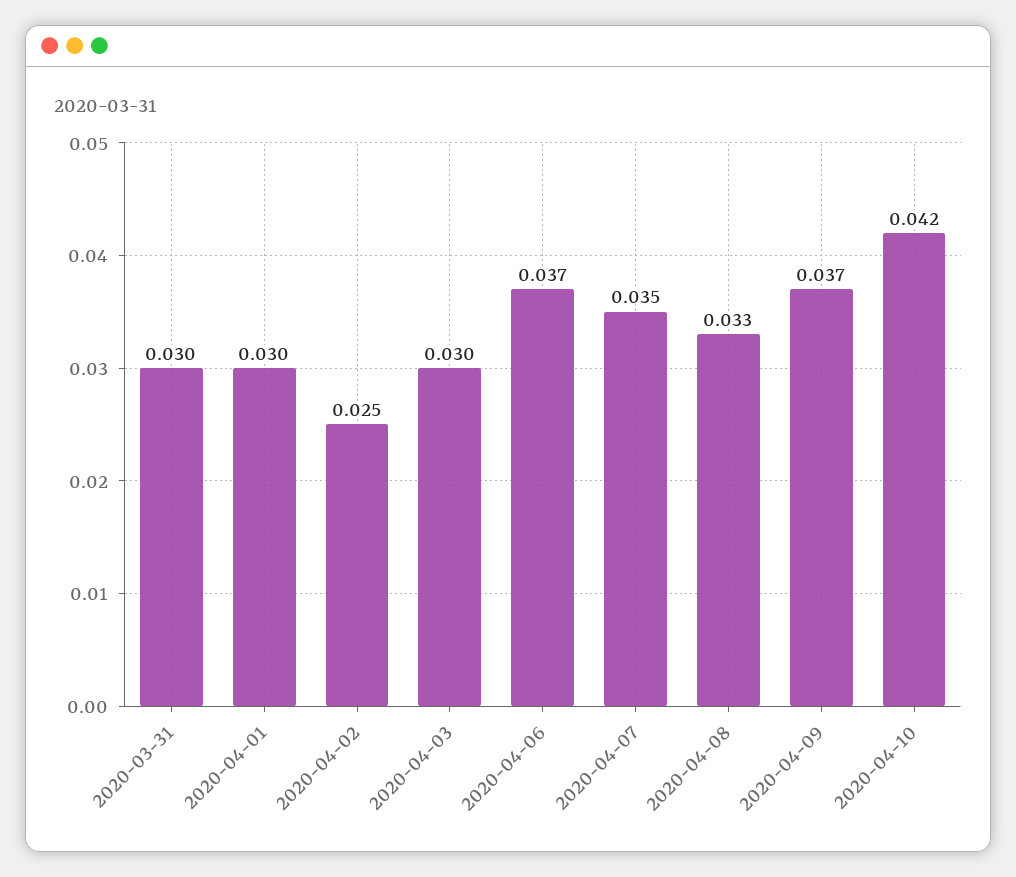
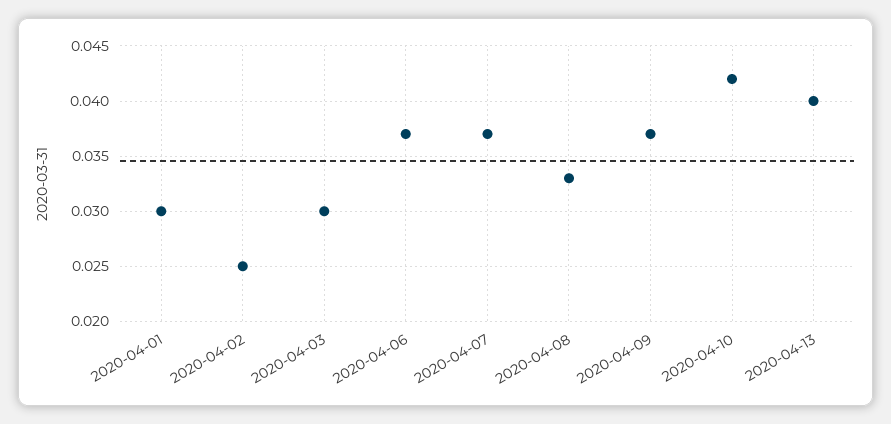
2020-03-31: 0.03 -> none
2020-04-07: 0.035 -> 0.037
2020-04-13: none -> 0.04

